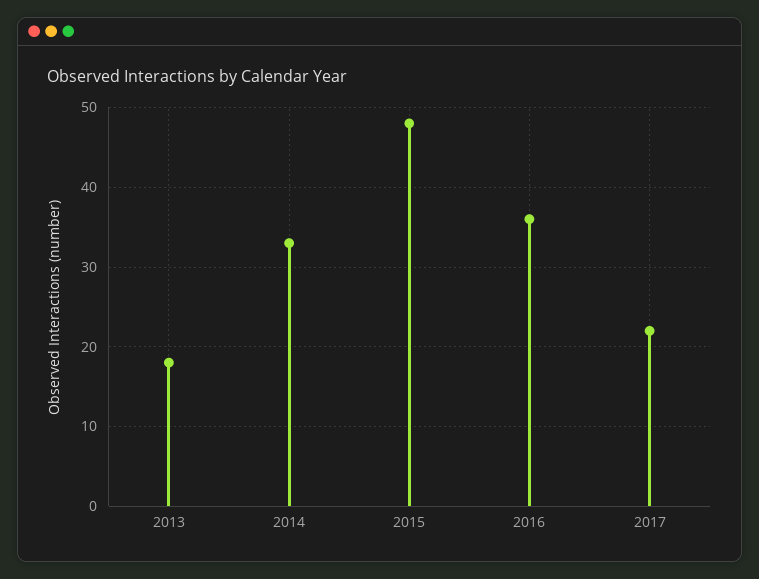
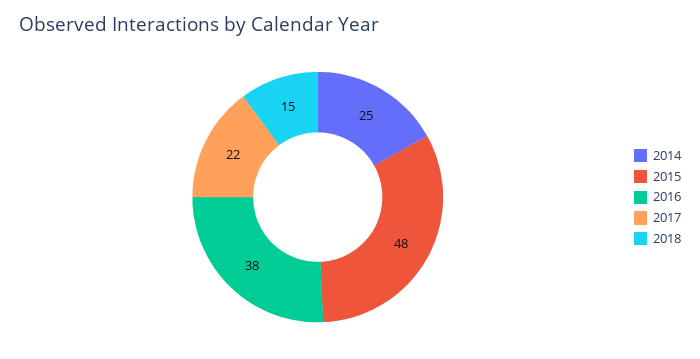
2013: 18 -> none
2014: 33 -> 25
2016: 36 -> 38
2018: none -> 15

